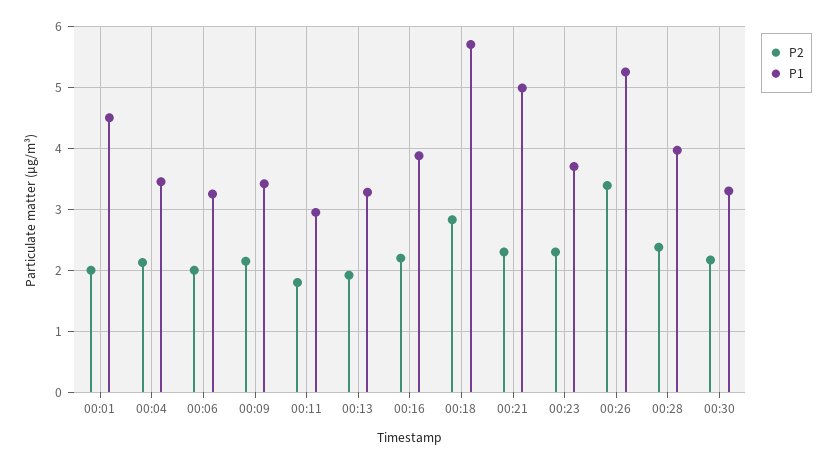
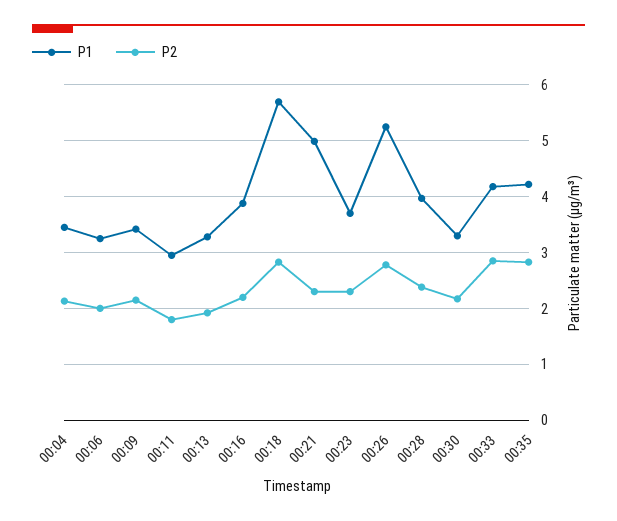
P2, 00:01: 2 -> none
P1, 00:01: 4.5 -> none
P2, 00:26: 3.4 -> 2.8
P1, 00:33: none -> 4.2
P2, 00:33: none -> 2.8
P1, 00:35: none -> 4.2
P2, 00:35: none -> 2.8

